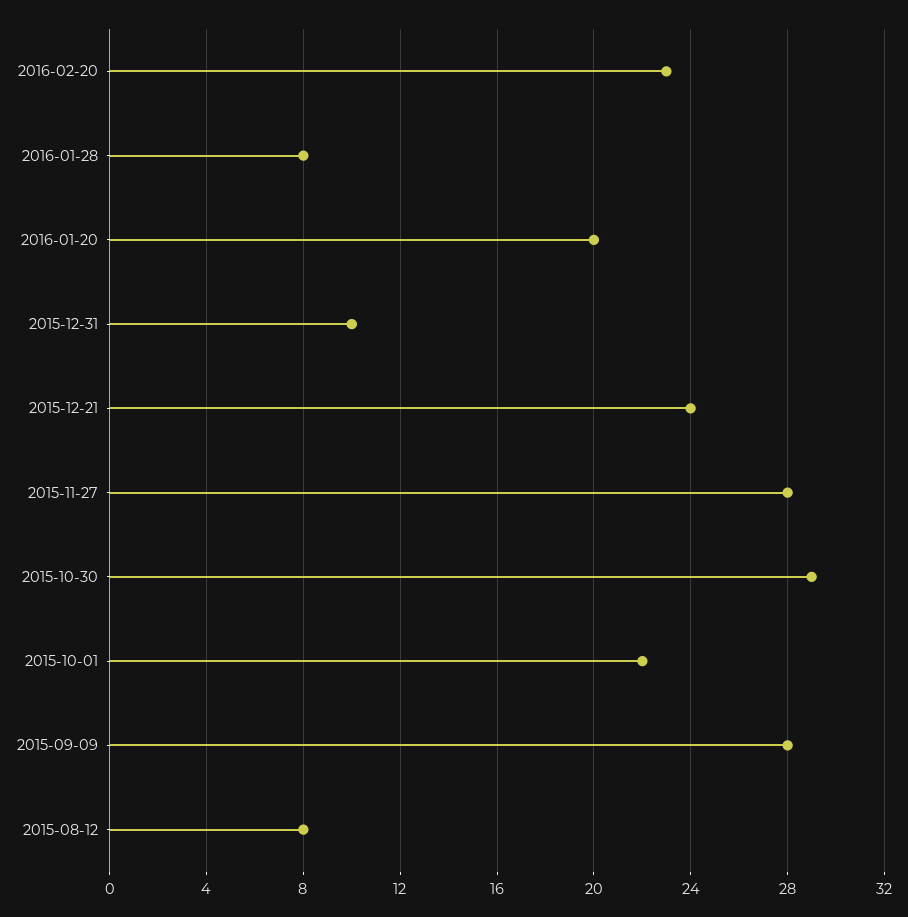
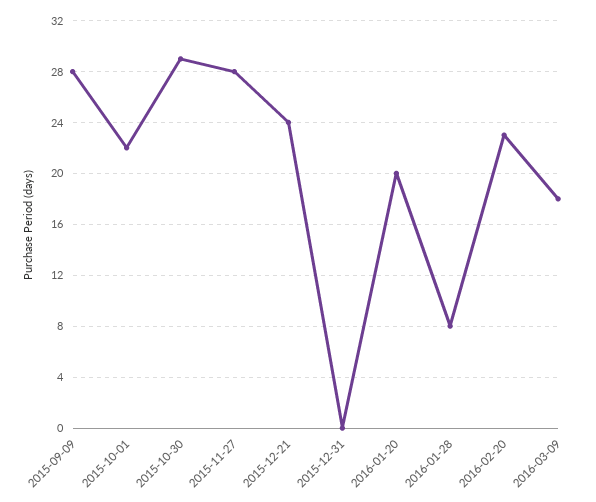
2015-12-31: 10 -> 0
2015-08-12: 8 -> none
2016-03-09: none -> 18

